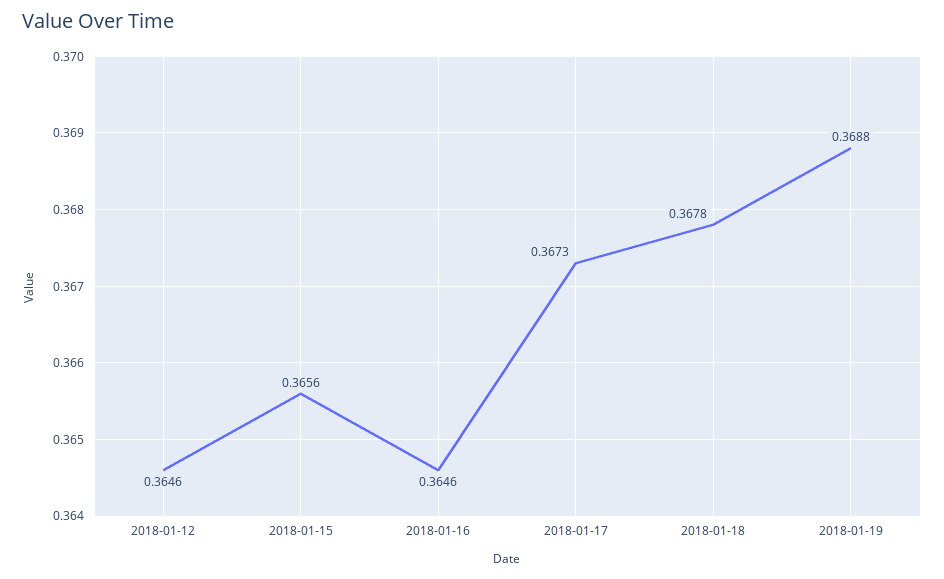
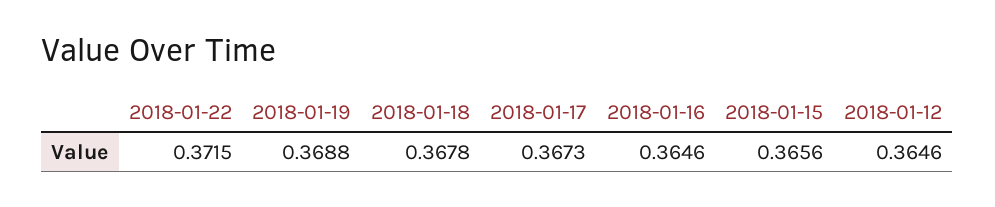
2018-01-22: none -> 0.3715

